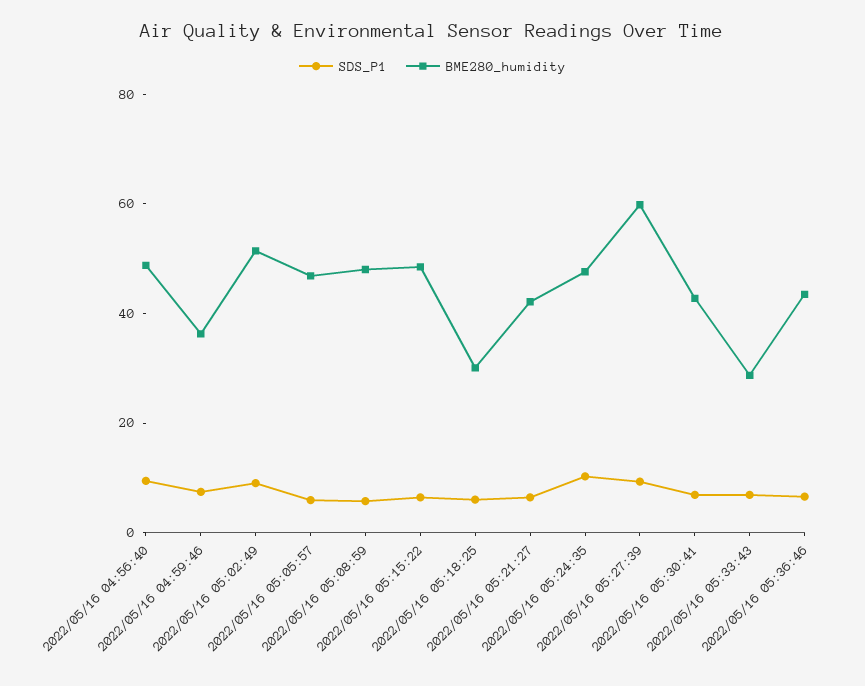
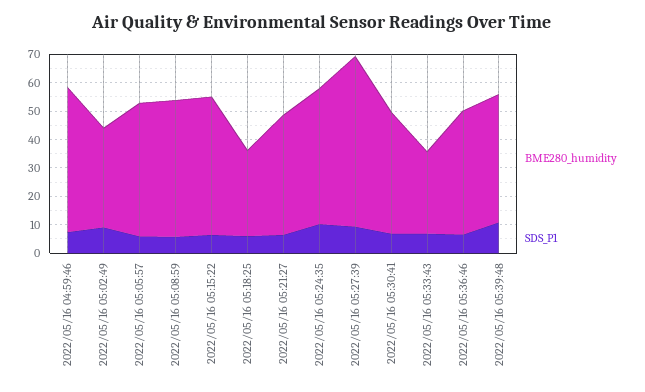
SDS_P1, 2022/05/16 04:56:40: 10 -> none
BME280_humidity, 2022/05/16 04:56:40: 50 -> none
BME280_humidity, 2022/05/16 04:59:46: 35 -> 50
BME280_humidity, 2022/05/16 05:02:49: 50 -> 35
BME280_humidity, 2022/05/16 05:39:48: none -> 45
SDS_P1, 2022/05/16 05:39:48: none -> 10

